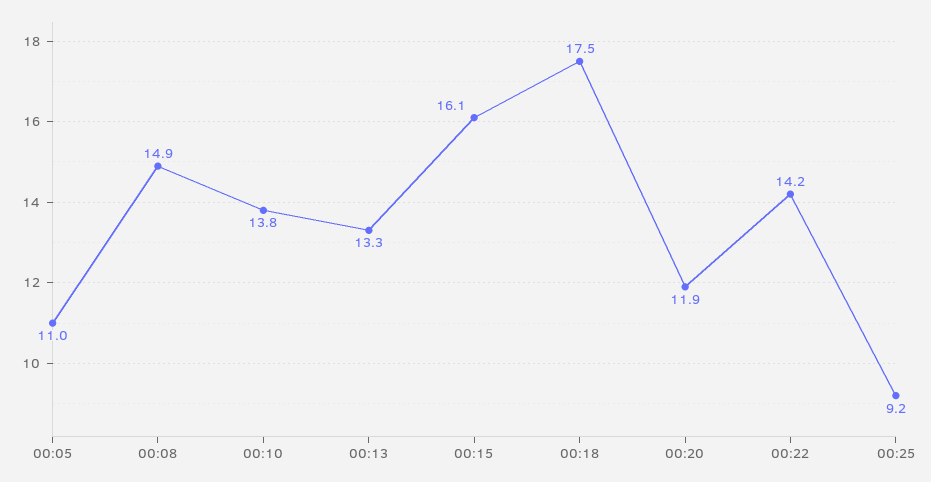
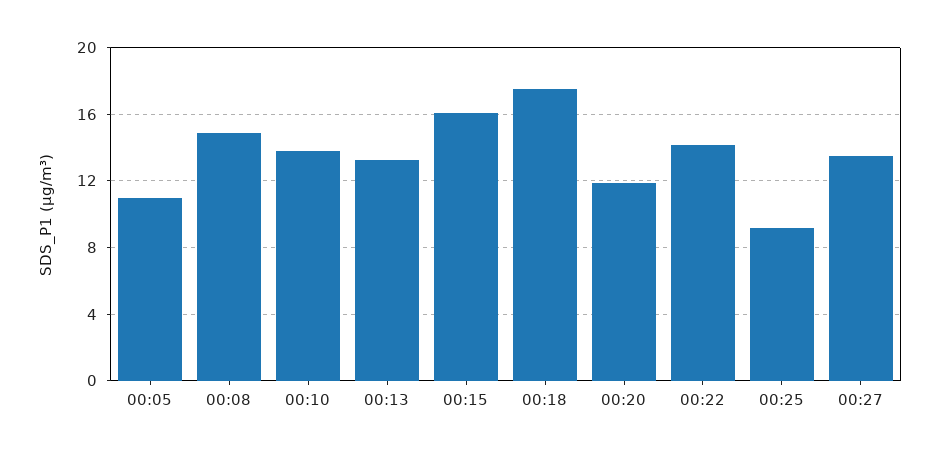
00:27: none -> 13.5

